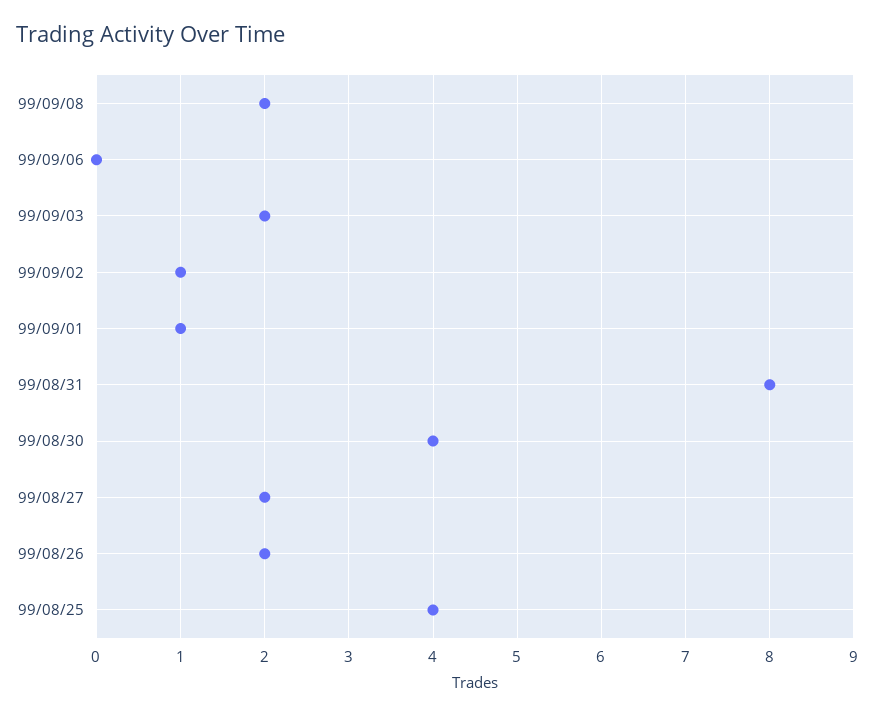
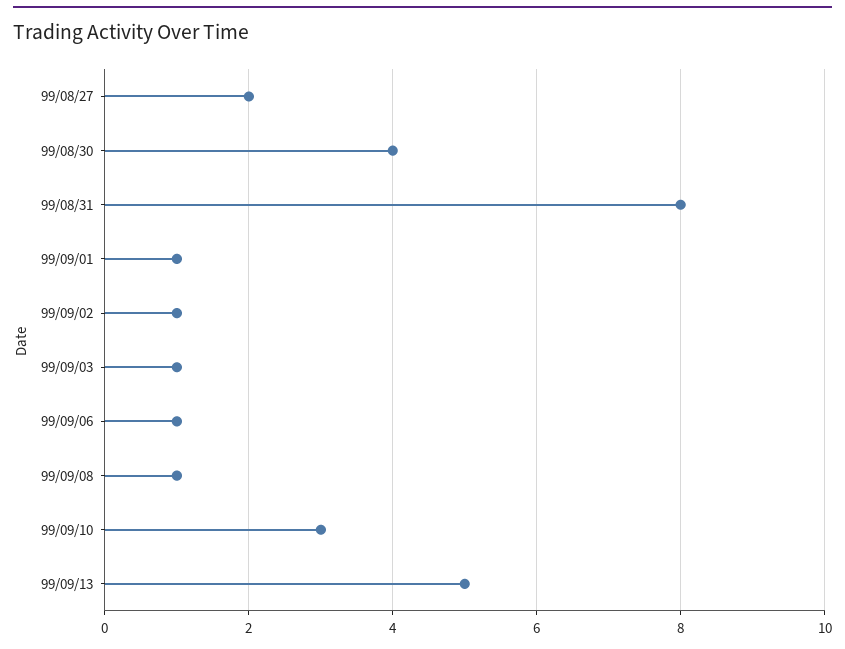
99/09/08: 2 -> 1
99/09/06: 0 -> 1
99/09/03: 2 -> 1
99/08/26: 2 -> none
99/08/25: 4 -> none
99/09/10: none -> 3
99/09/13: none -> 5

